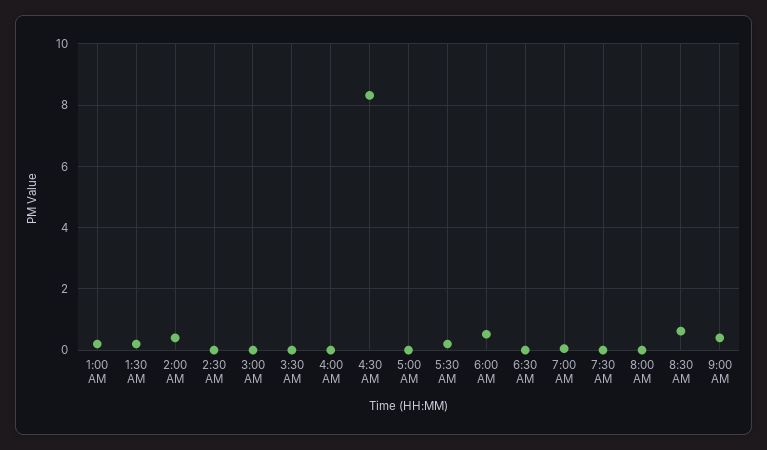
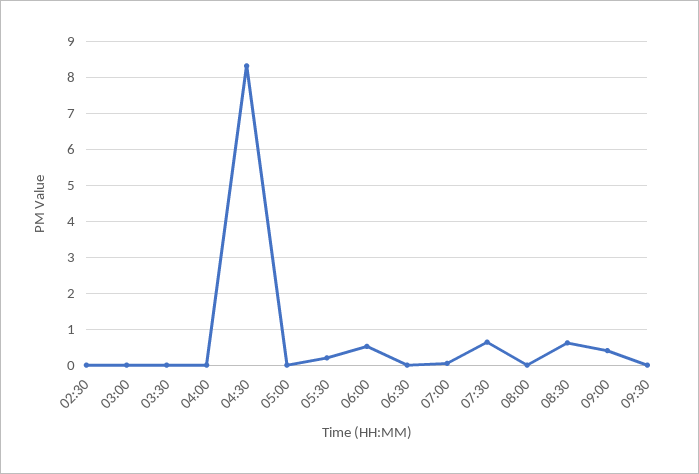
1:00 AM: 0.2 -> none
1:30 AM: 0.2 -> none
2:00 AM: 0.4 -> none
7:30 AM: 0 -> 0.6
09:30: none -> 0

